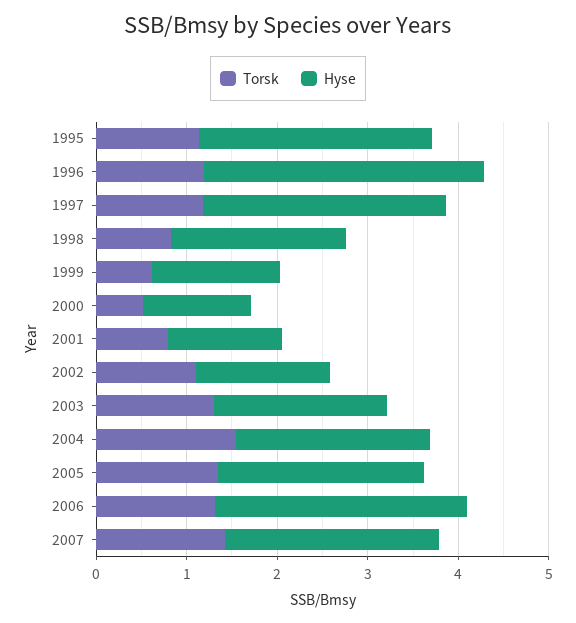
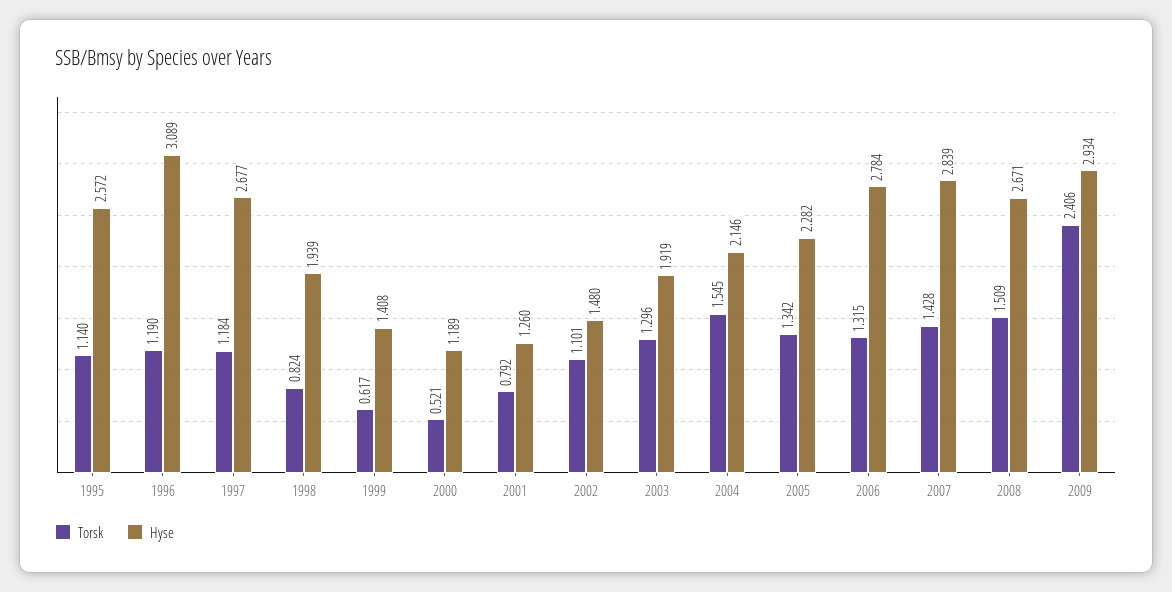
Hyse, 2007: 2.4 -> 2.839
Torsk, 2008: none -> 1.509
Hyse, 2008: none -> 2.671
Torsk, 2009: none -> 2.406
Hyse, 2009: none -> 2.934

